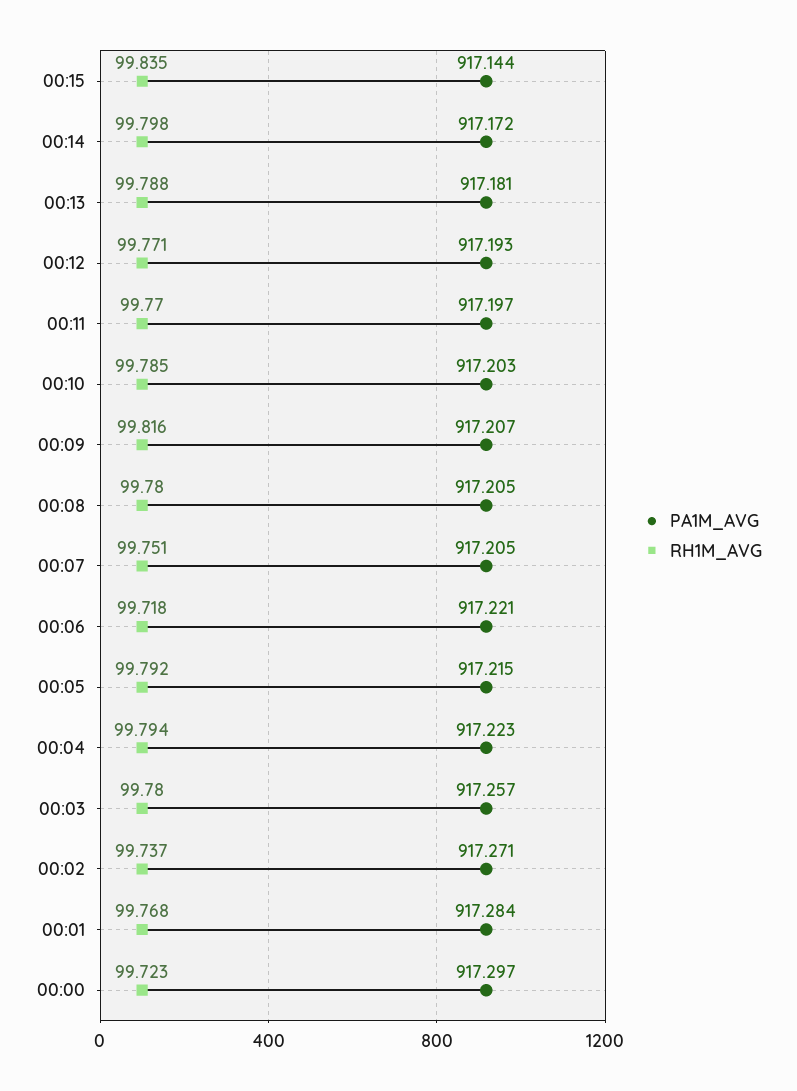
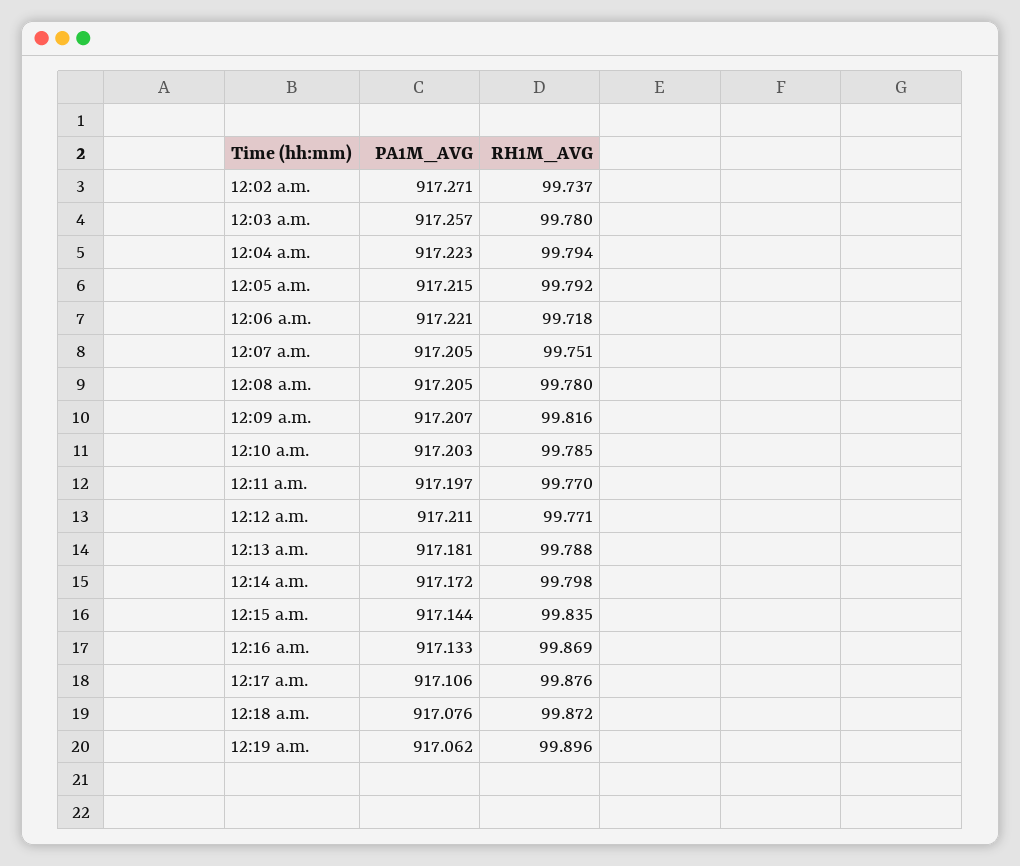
PA1M_AVG, 00:12: 917.193 -> 917.211
PA1M_AVG, 00:01: 917.284 -> none
RH1M_AVG, 00:01: 99.768 -> none
PA1M_AVG, 00:00: 917.297 -> none
RH1M_AVG, 00:00: 99.723 -> none
PA1M_AVG, 12:16 a.m.: none -> 917.133
RH1M_AVG, 12:16 a.m.: none -> 99.869
PA1M_AVG, 12:17 a.m.: none -> 917.106
RH1M_AVG, 12:17 a.m.: none -> 99.876
PA1M_AVG, 12:18 a.m.: none -> 917.076
RH1M_AVG, 12:18 a.m.: none -> 99.872
PA1M_AVG, 12:19 a.m.: none -> 917.062
RH1M_AVG, 12:19 a.m.: none -> 99.896

